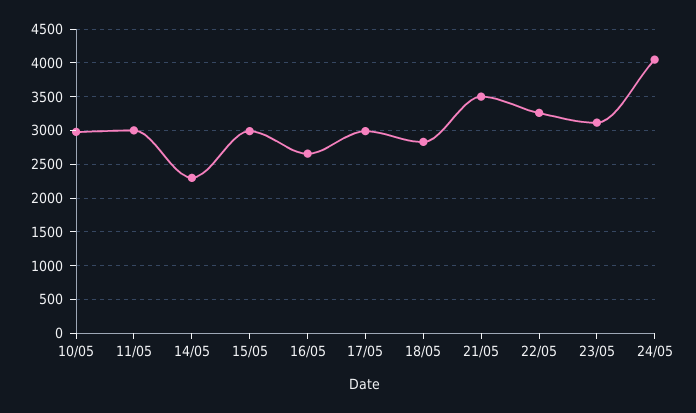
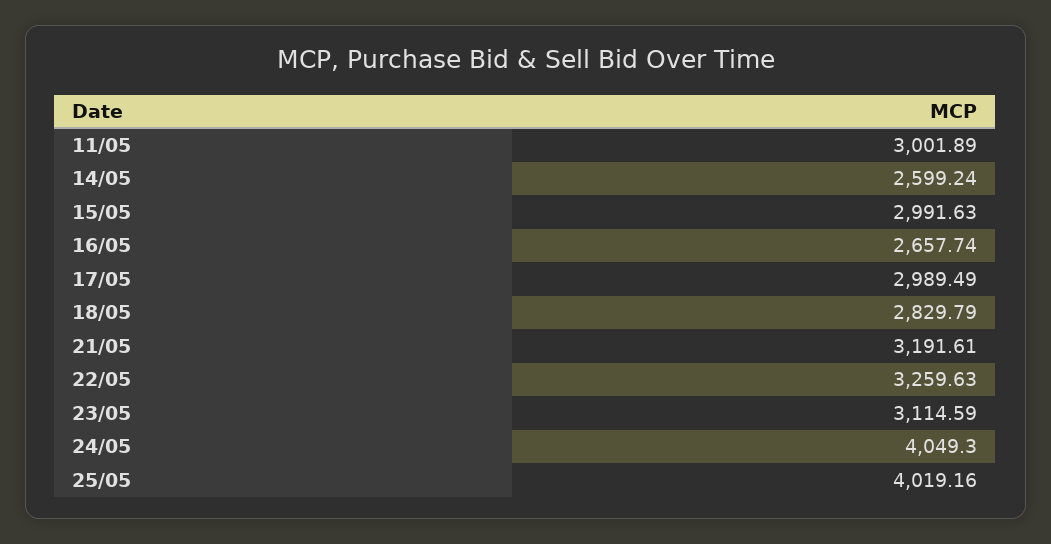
10/05: 3000 -> none
14/05: 2300 -> 2599.24
21/05: 3500 -> 3191.61
25/05: none -> 4019.16

